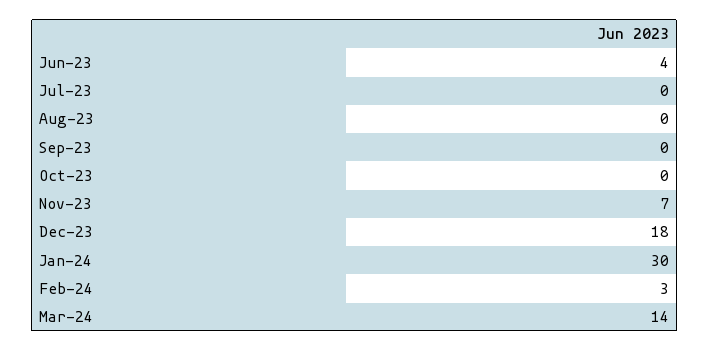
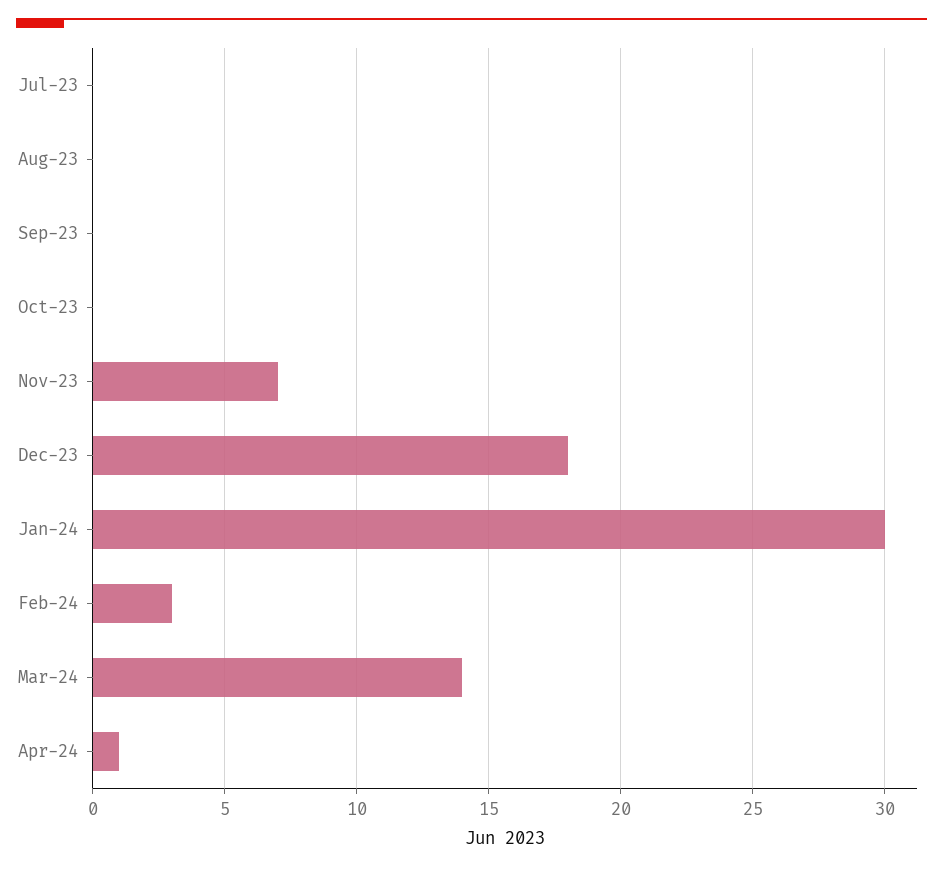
Jun-23: 4 -> none
Apr-24: none -> 1

